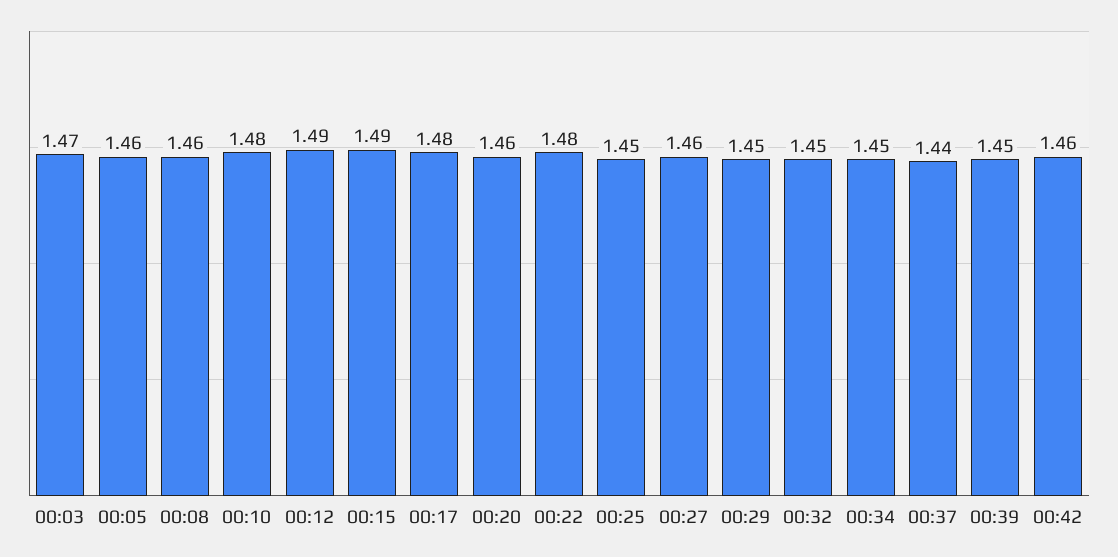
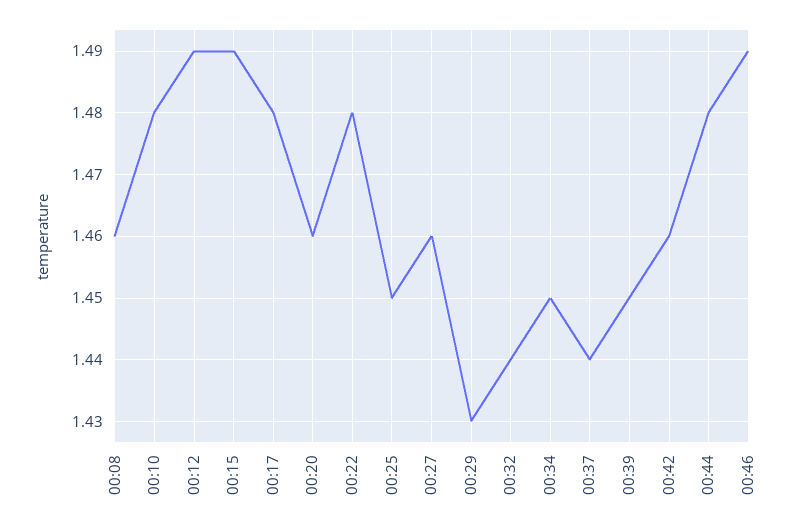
00:03: 1.47 -> none
00:05: 1.46 -> none
00:29: 1.45 -> 1.43
00:32: 1.45 -> 1.44
00:44: none -> 1.48
00:46: none -> 1.49

